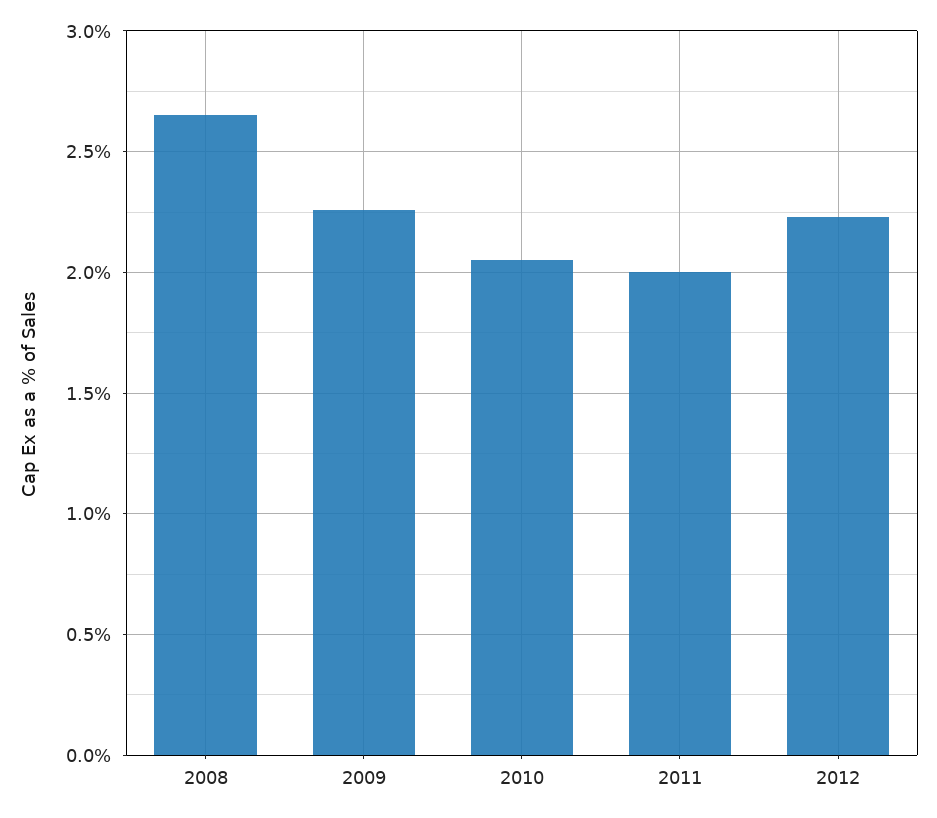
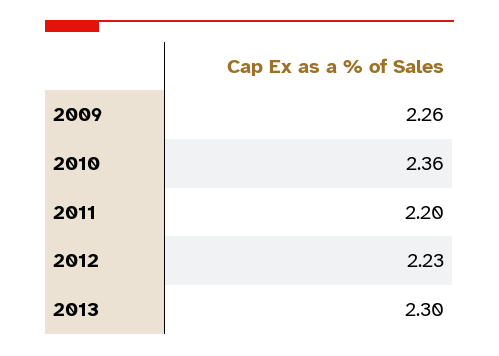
2008: 2.65 -> none
2010: 2.05 -> 2.36
2011: 2 -> 2.2
2013: none -> 2.3

